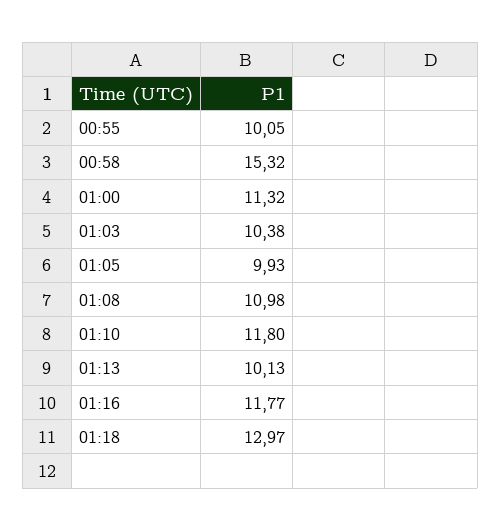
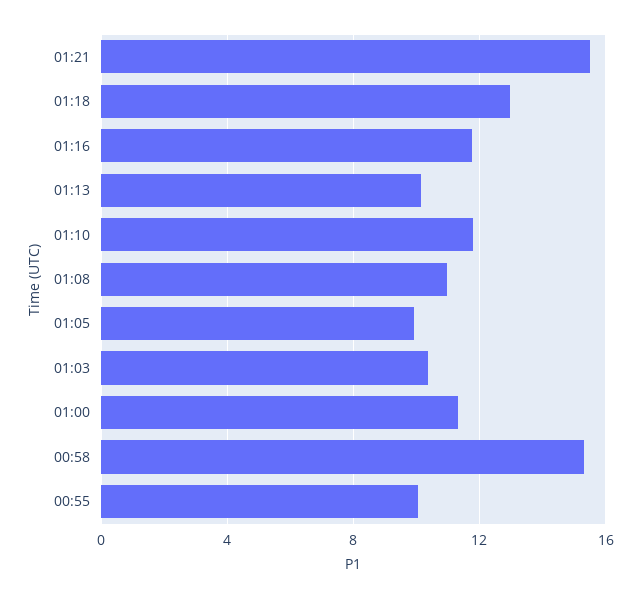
01:21: none -> 15.5

